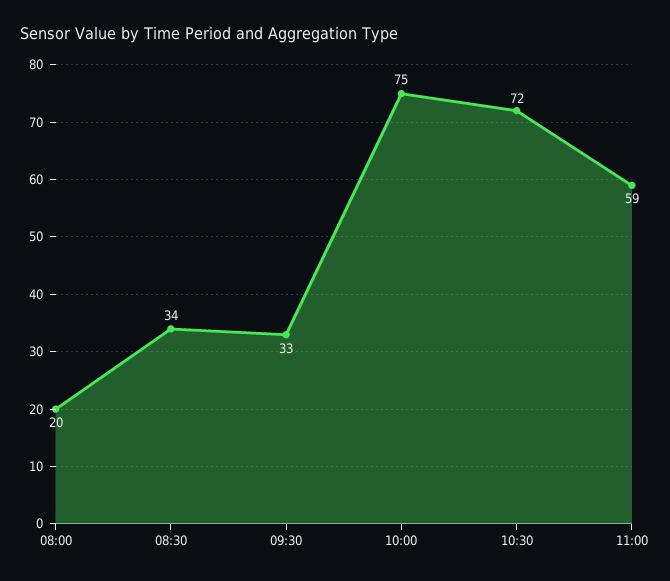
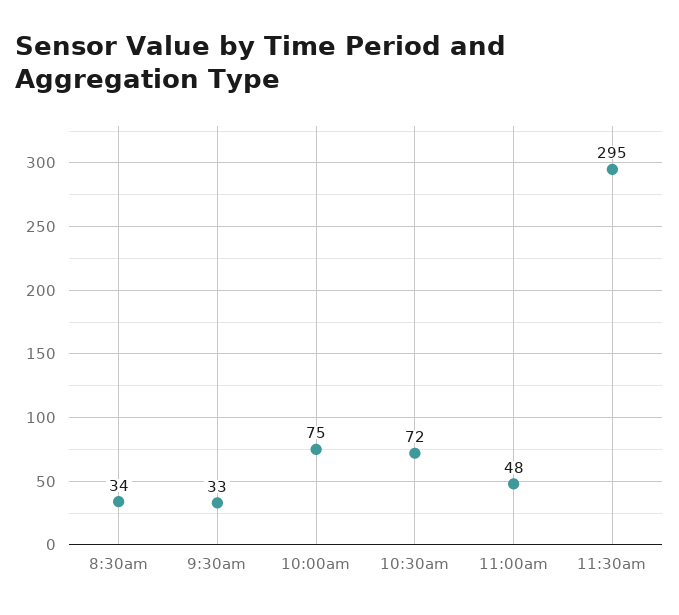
08:00: 20 -> none
11:00: 59 -> 48
11:30am: none -> 295

